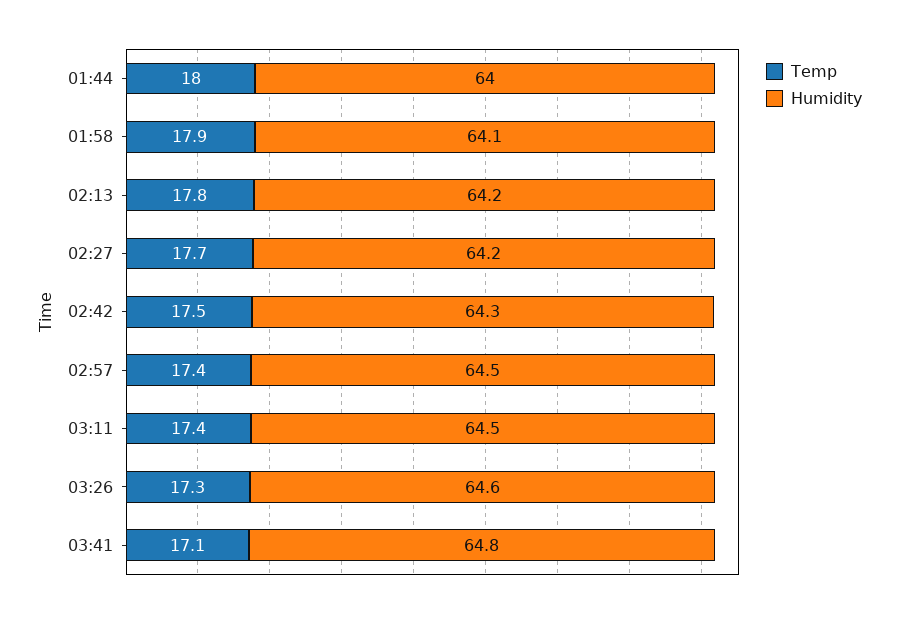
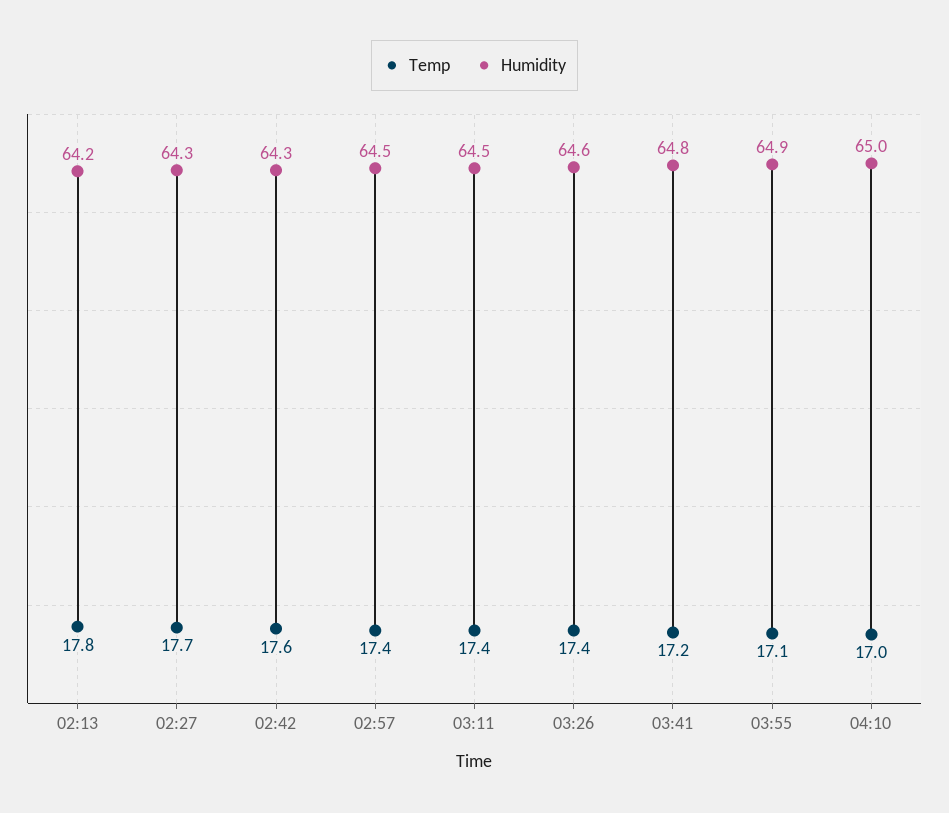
Temp, 01:44: 18 -> none
Humidity, 01:44: 64 -> none
Temp, 01:58: 17.9 -> none
Humidity, 01:58: 64.1 -> none
Humidity, 02:27: 64.2 -> 64.3
Temp, 02:42: 17.5 -> 17.6
Temp, 03:26: 17.3 -> 17.4
Temp, 03:41: 17.1 -> 17.2
Temp, 03:55: none -> 17.1
Humidity, 03:55: none -> 64.9
Temp, 04:10: none -> 17
Humidity, 04:10: none -> 65

